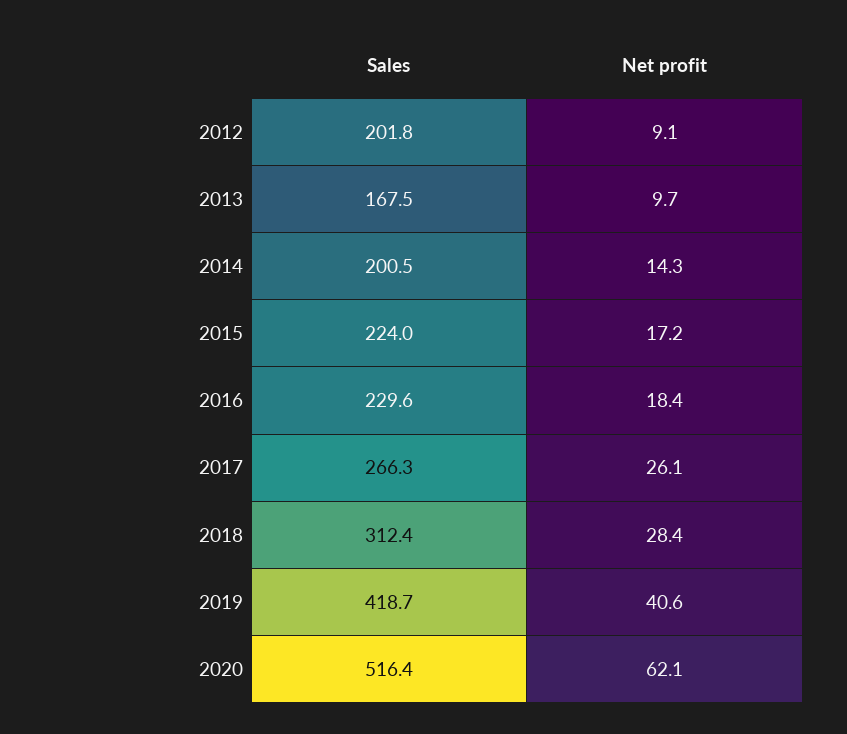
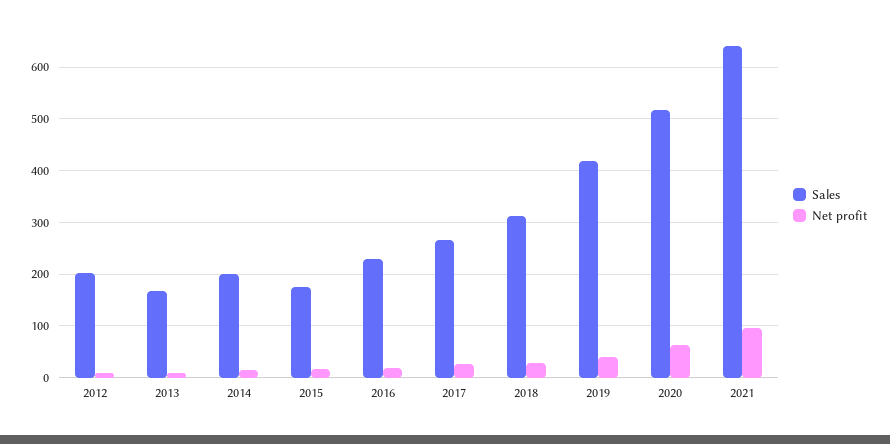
Sales, 2015: 224 -> 180
Sales, 2021: none -> 640
Net profit, 2021: none -> 100

